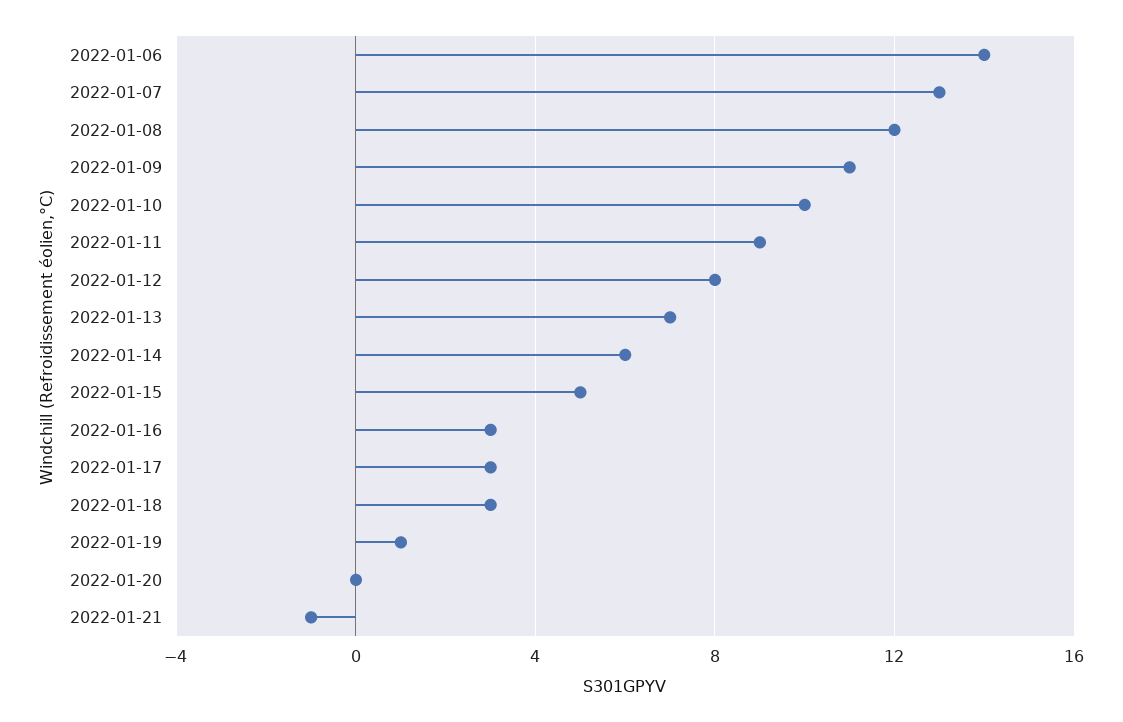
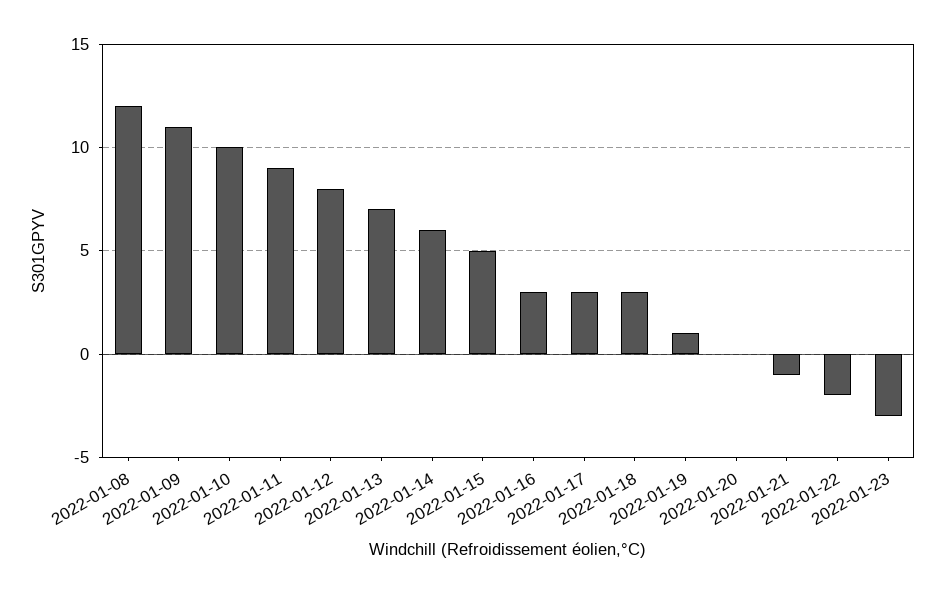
2022-01-06: 14 -> none
2022-01-07: 13 -> none
2022-01-22: none -> -2
2022-01-23: none -> -3

